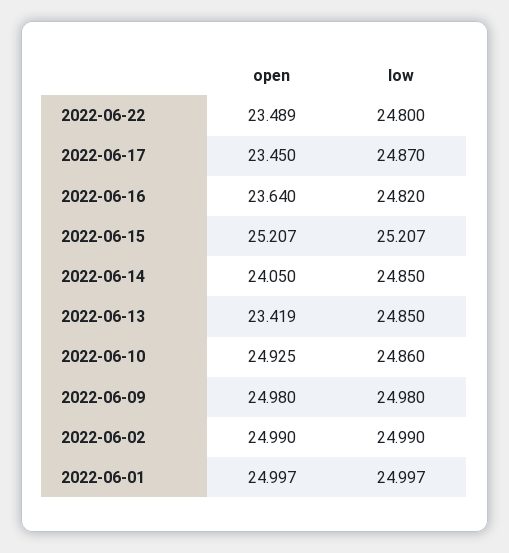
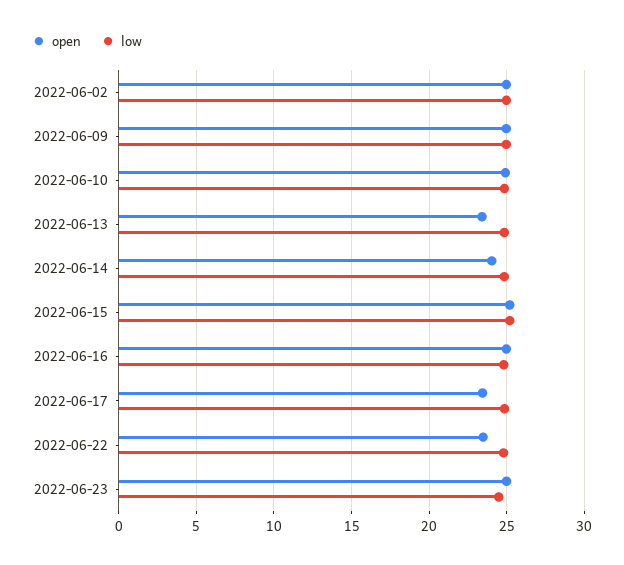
open, 2022-06-16: 23.64 -> 25
open, 2022-06-01: 24.997 -> none
low, 2022-06-01: 24.997 -> none
open, 2022-06-23: none -> 25
low, 2022-06-23: none -> 24.5

